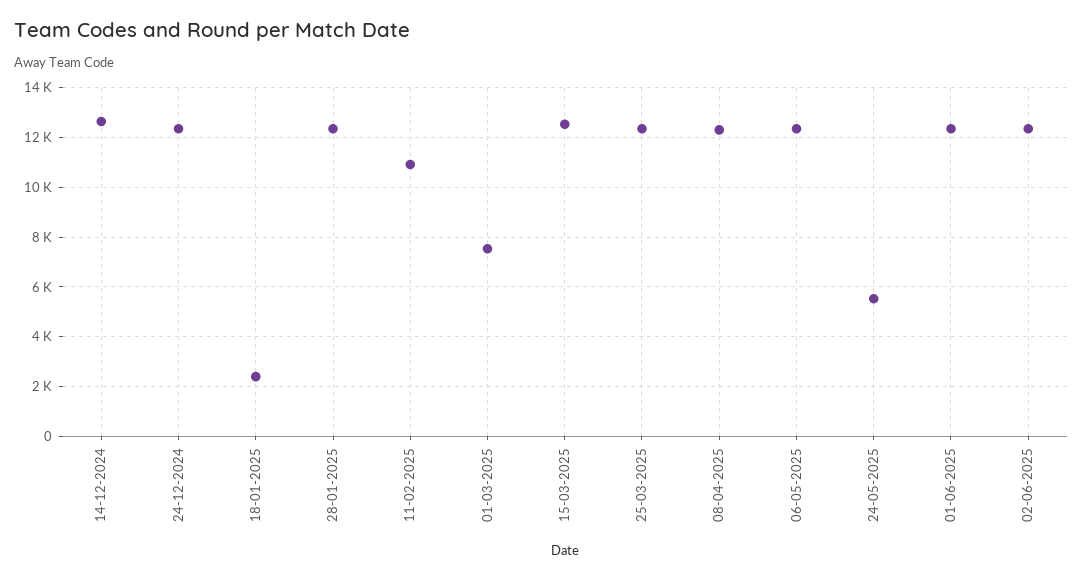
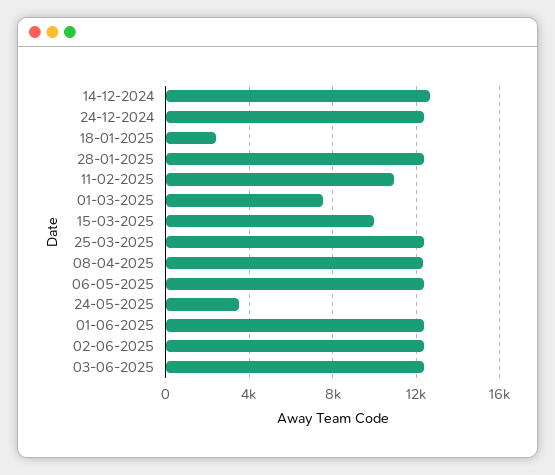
15-03-2025: 12500 -> 10000
24-05-2025: 5500 -> 3500
03-06-2025: none -> 12500

